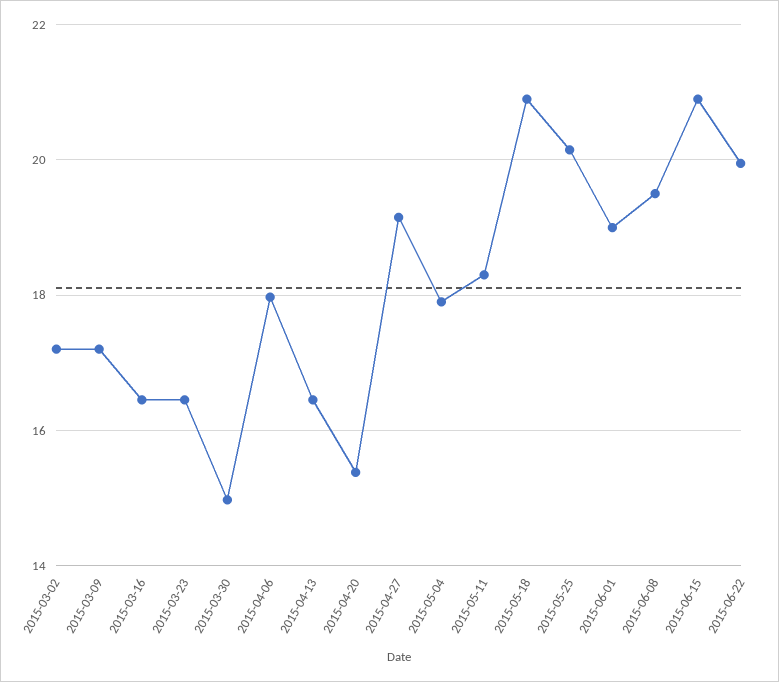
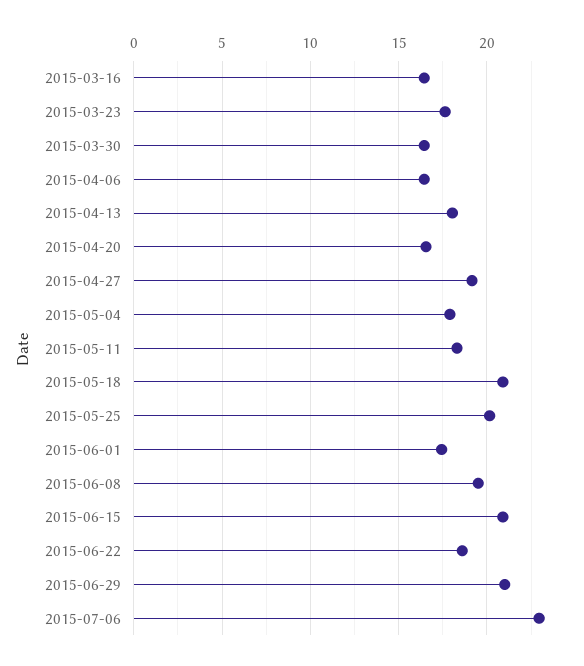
2015-03-02: 17.2 -> none
2015-03-09: 17.2 -> none
2015-03-23: 16.4 -> 17.5
2015-03-30: 15 -> 16.5
2015-04-06: 18 -> 16.5
2015-04-13: 16.4 -> 18
2015-04-20: 15.4 -> 16.5
2015-06-01: 19 -> 17.5
2015-06-22: 20 -> 18.5
2015-06-29: none -> 21
2015-07-06: none -> 23

